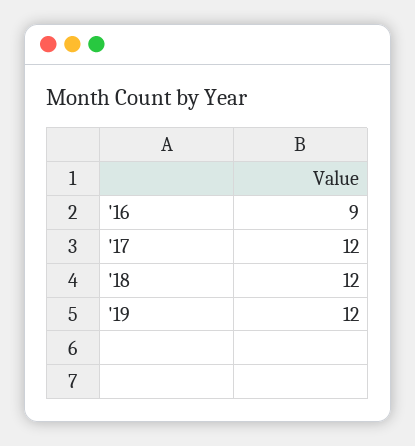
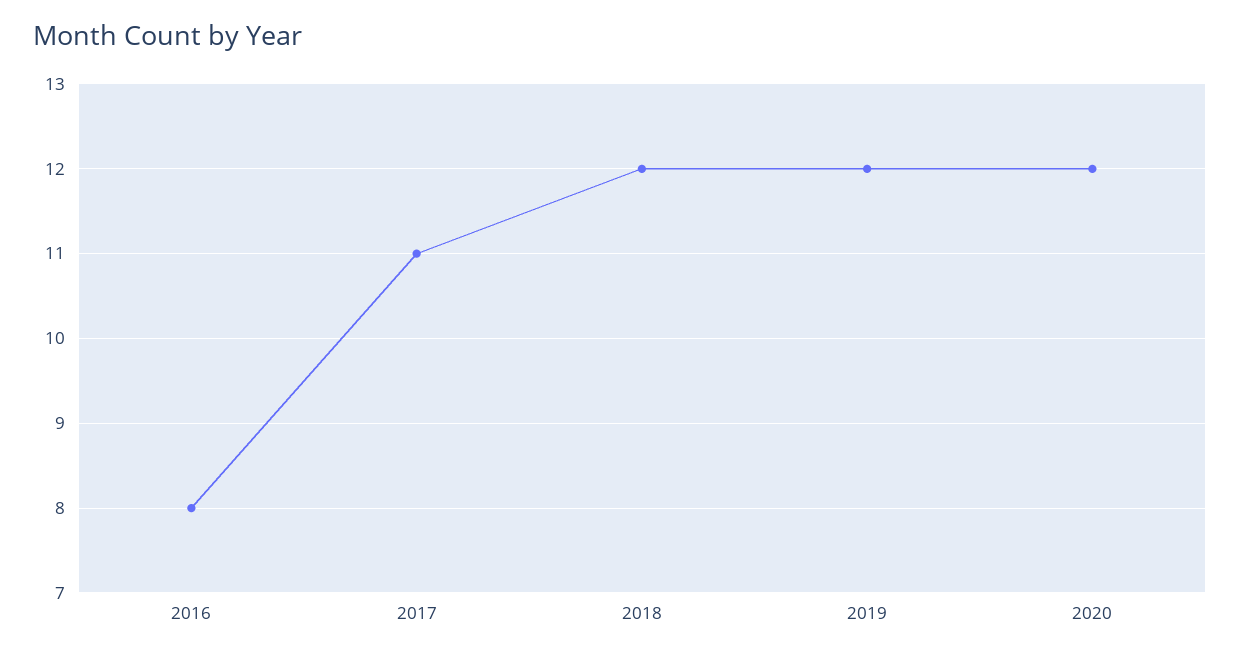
'16: 9 -> 8
'17: 12 -> 11
2020: none -> 12

